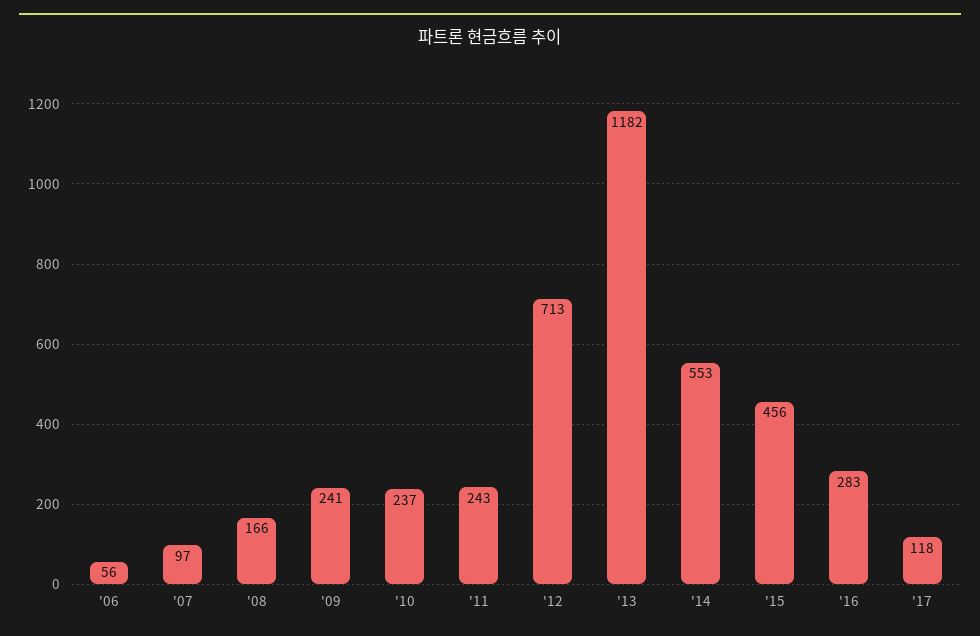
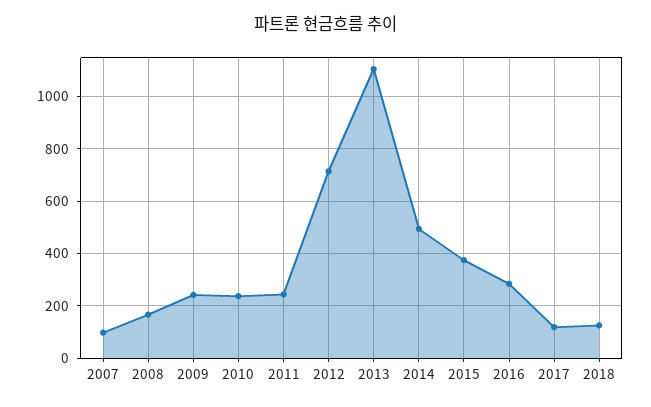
'06: 56 -> none
'13: 1182 -> 1100
'14: 553 -> 500
'15: 456 -> 375
2018: none -> 125

